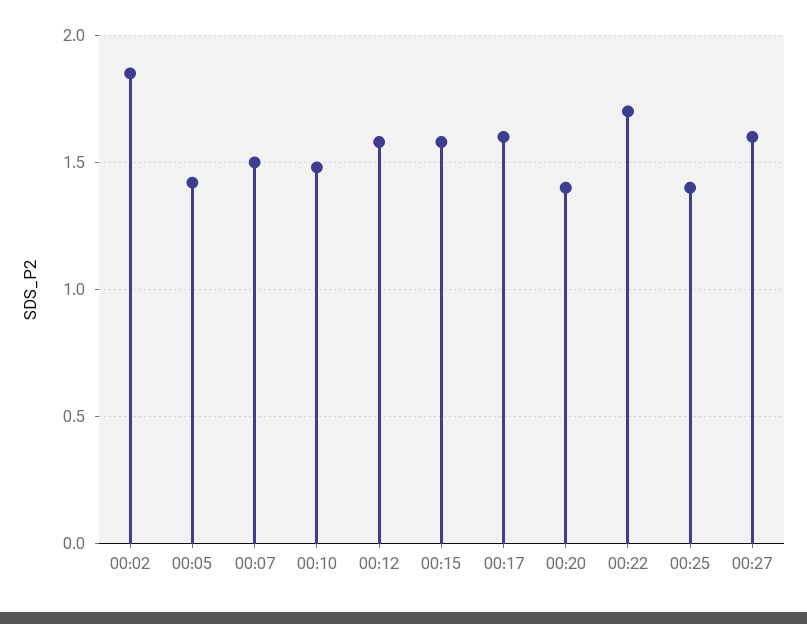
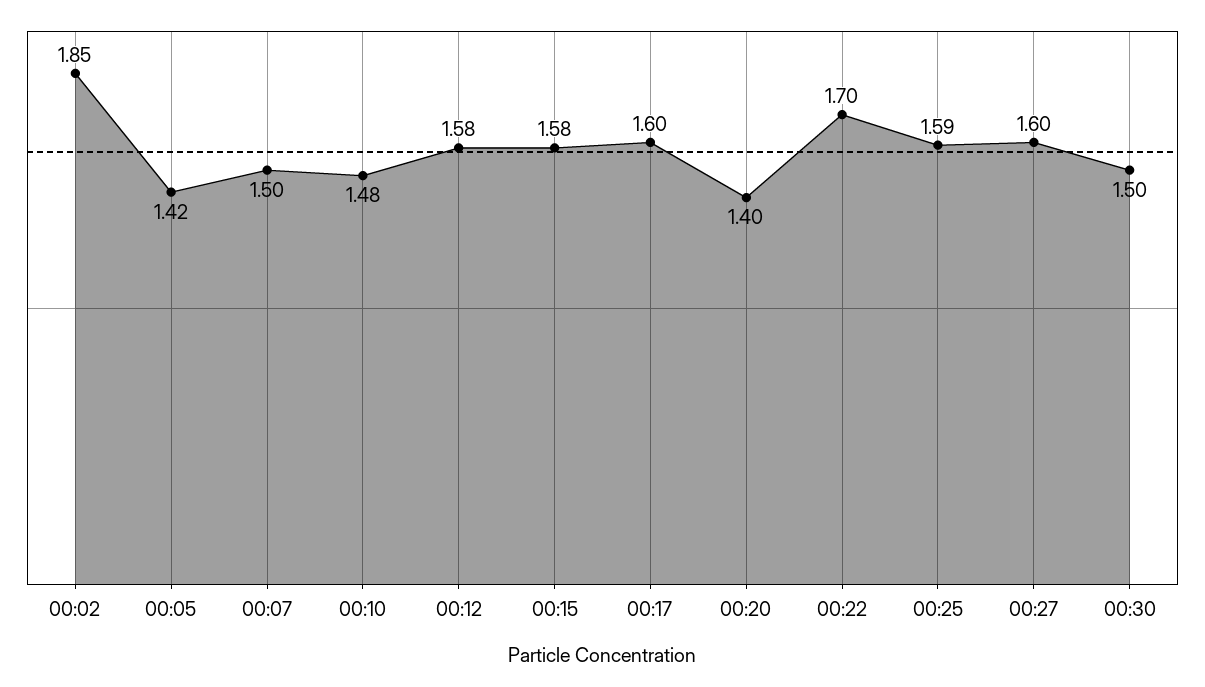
00:25: 1.4 -> 1.59
00:30: none -> 1.5

